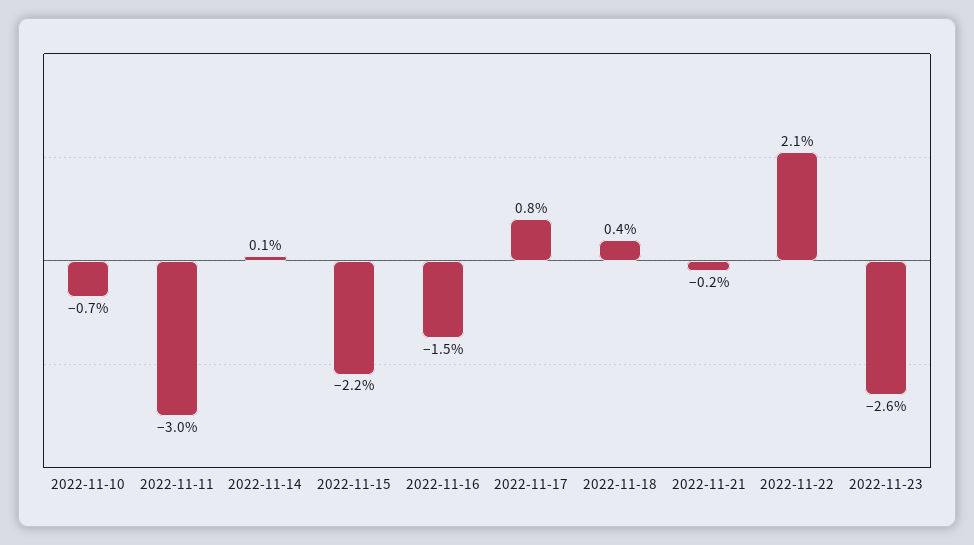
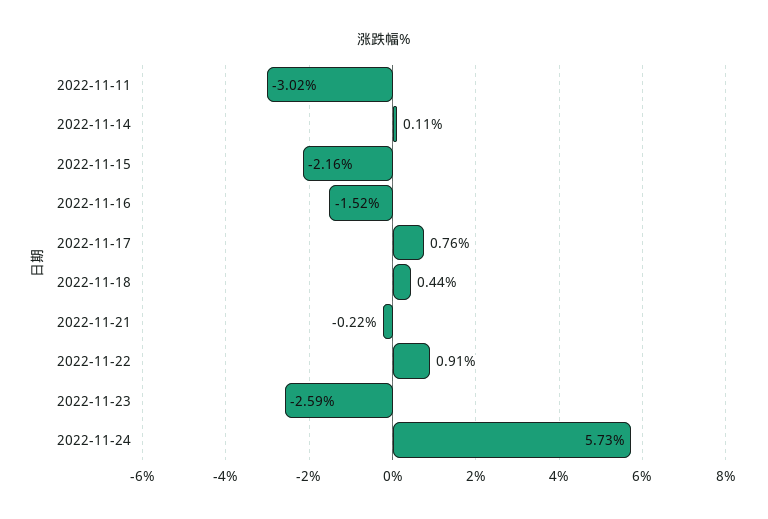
2022-11-10: -0.7 -> none
2022-11-22: 2.1 -> 0.91
2022-11-24: none -> 5.73

